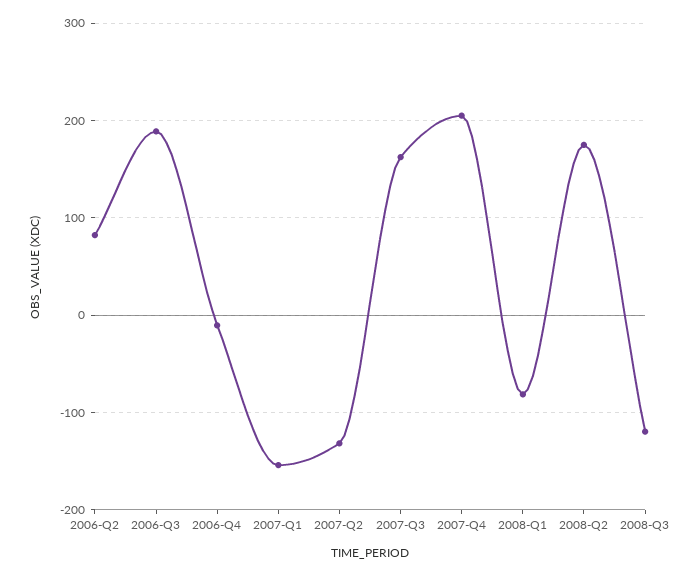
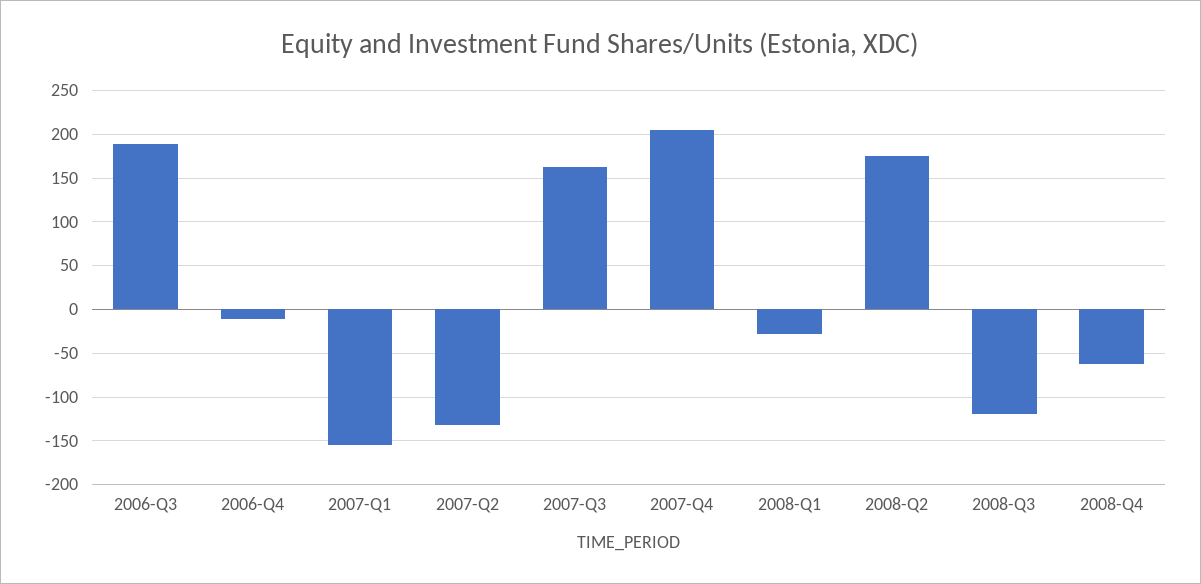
2006-Q2: 80 -> none
2008-Q1: -80 -> -30
2008-Q4: none -> -60

